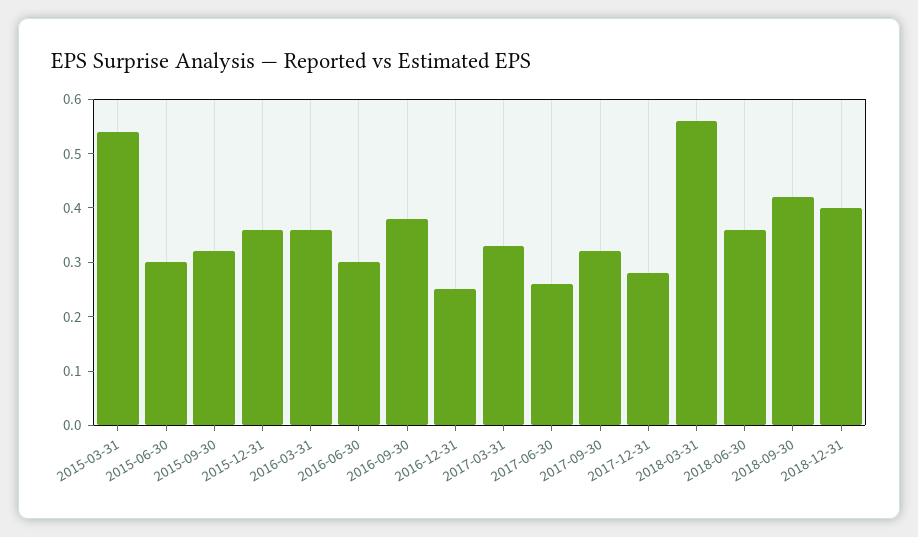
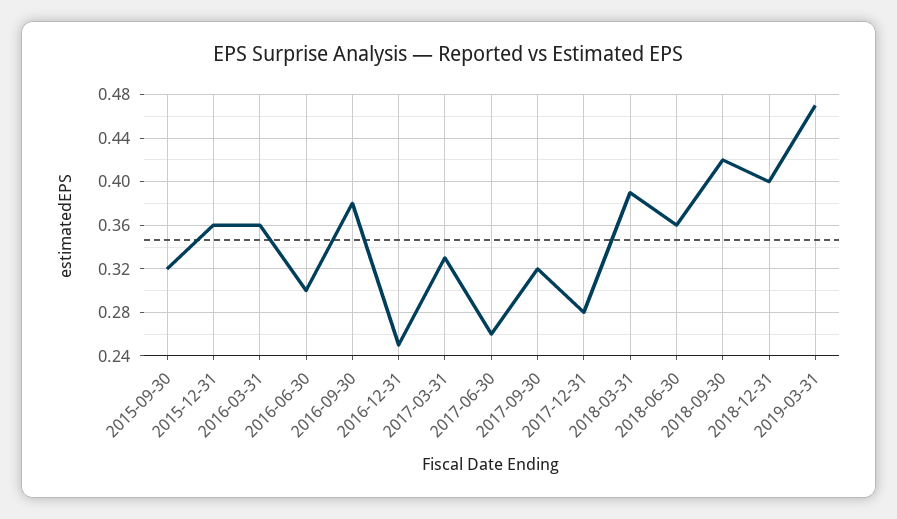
2015-03-31: 0.55 -> none
2015-06-30: 0.3 -> none
2018-03-31: 0.55 -> 0.39
2019-03-31: none -> 0.47

